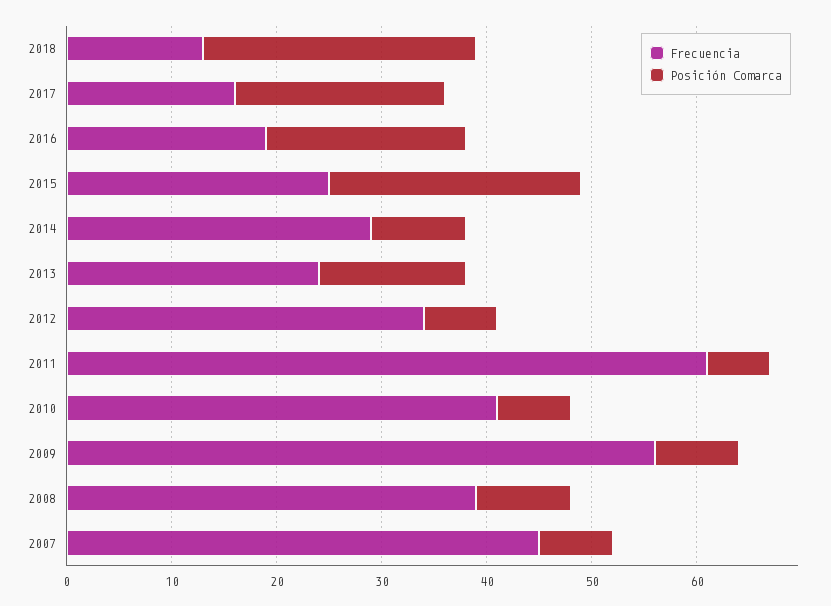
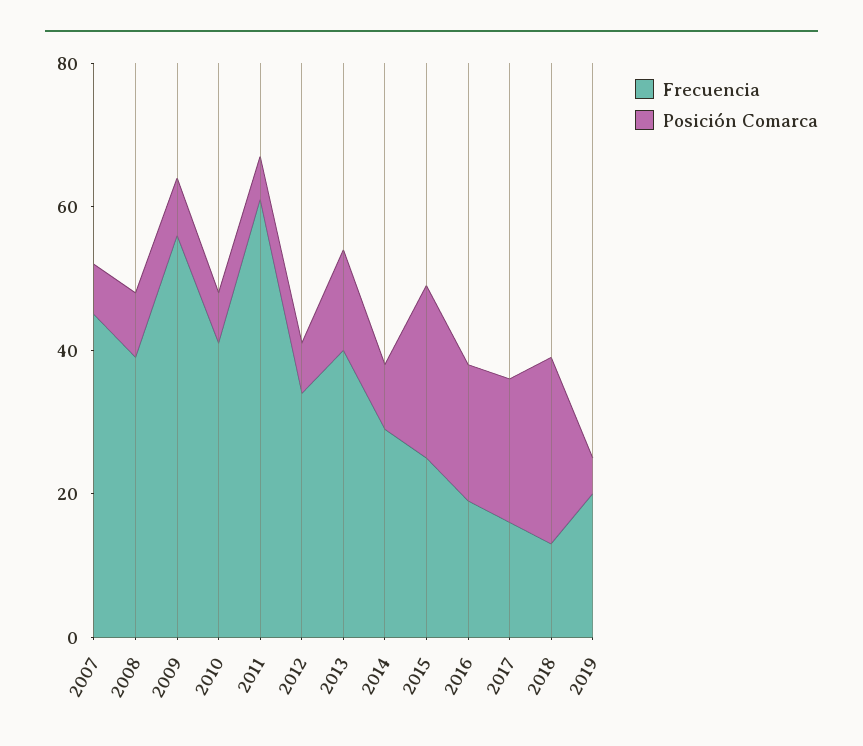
Frecuencia, 2013: 24 -> 40
Frecuencia, 2019: none -> 20
Posición Comarca, 2019: none -> 5

